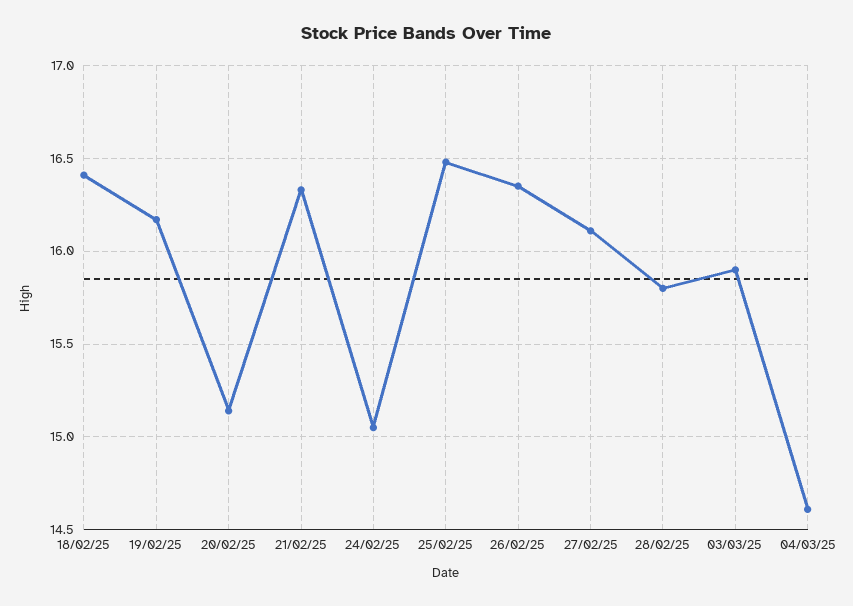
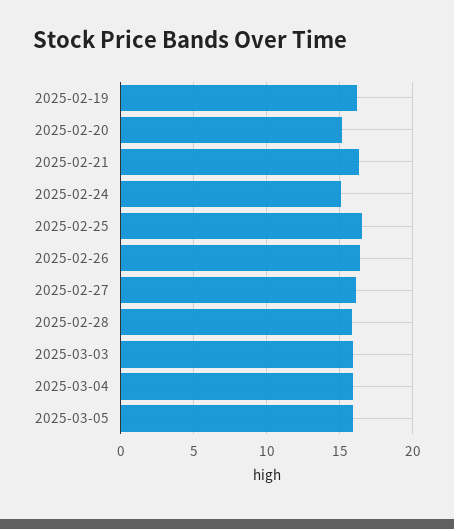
18/02/25: 16.4 -> none
04/03/25: 14.6 -> 16
2025-03-05: none -> 16

